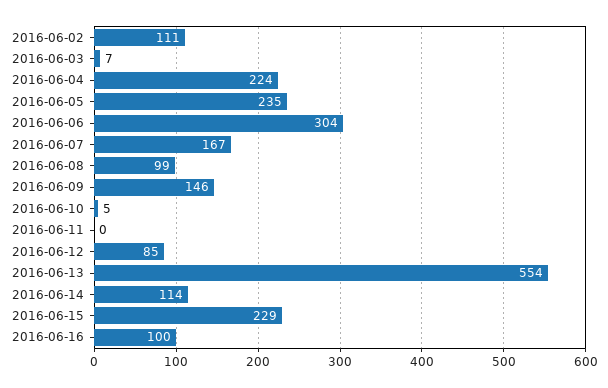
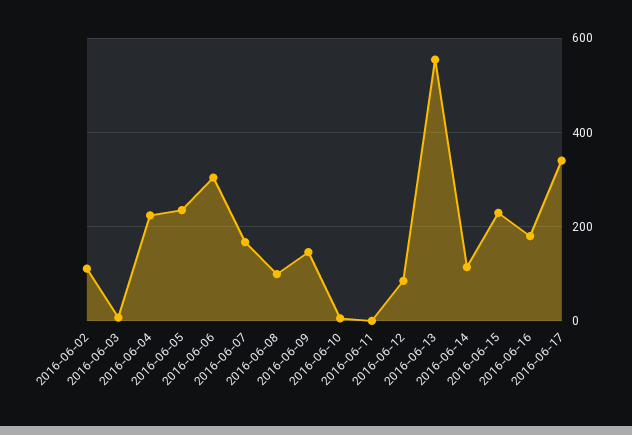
2016-06-16: 100 -> 180
2016-06-17: none -> 340

